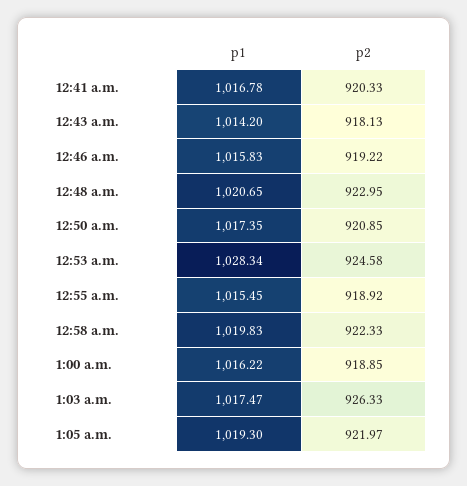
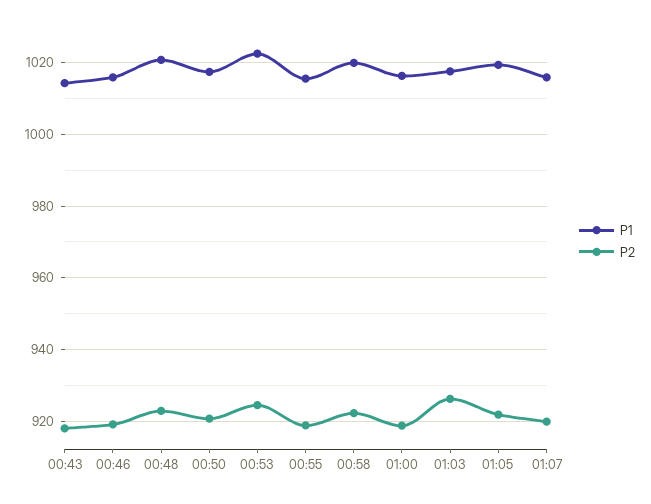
p1, 12:41 a.m.: 1016.78 -> none
p2, 12:41 a.m.: 920.33 -> none
p1, 12:53 a.m.: 1028.34 -> 1022
p1, 01:07: none -> 1016
p2, 01:07: none -> 920

